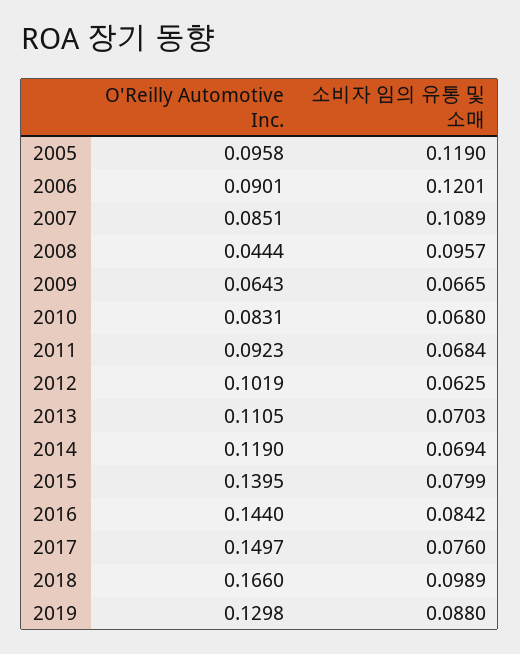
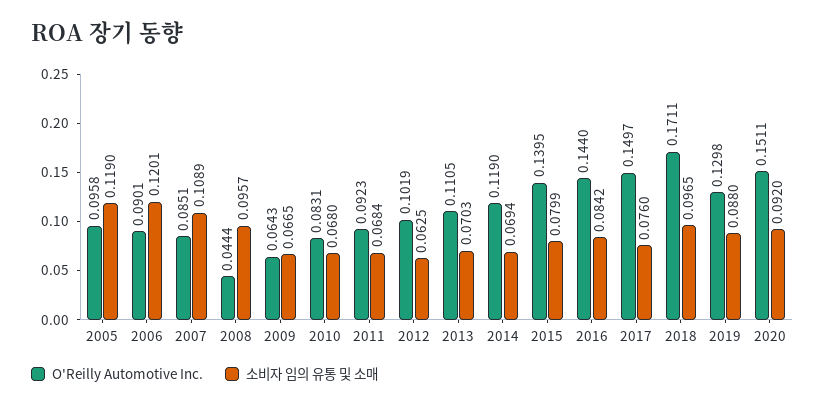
O'Reilly Automotive Inc., 2018: 0.166 -> 0.1711
소비자 임의 유통 및 소매, 2018: 0.0989 -> 0.0965
O'Reilly Automotive Inc., 2020: none -> 0.1511
소비자 임의 유통 및 소매, 2020: none -> 0.092

